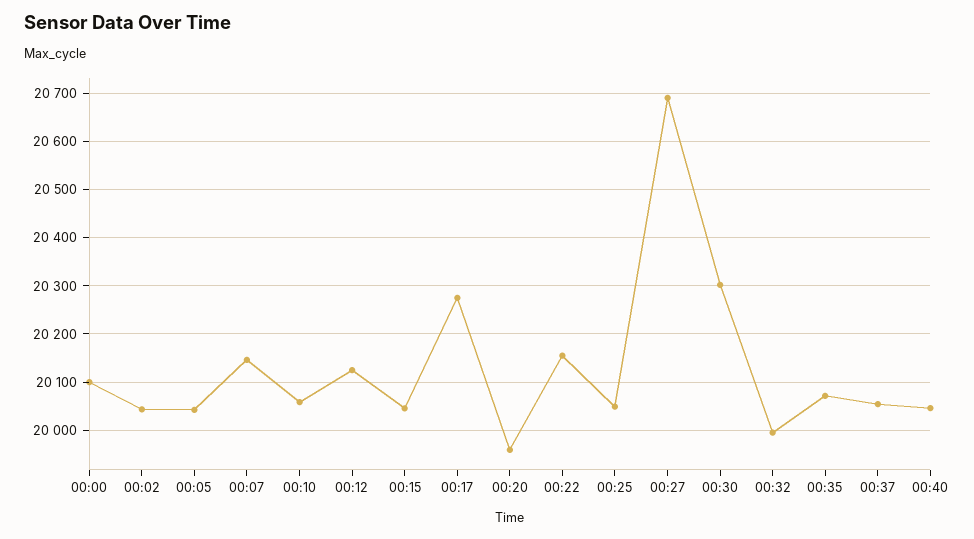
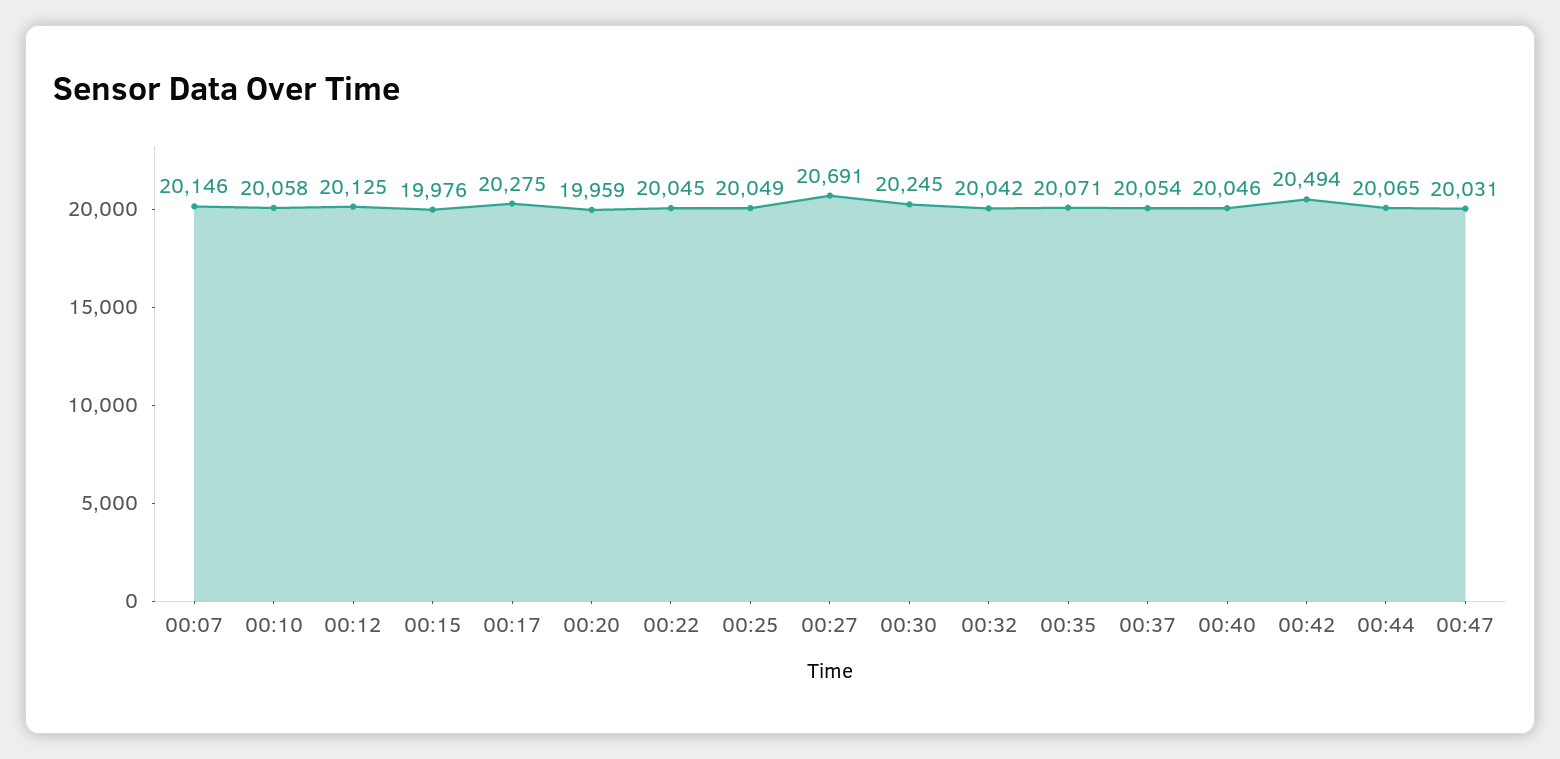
00:00: 20100 -> none
00:02: 20040 -> none
00:05: 20040 -> none
00:15: 20040 -> 19976
00:22: 20160 -> 20045
00:30: 20300 -> 20245
00:32: 20000 -> 20042
00:42: none -> 20494
00:44: none -> 20065
00:47: none -> 20031

